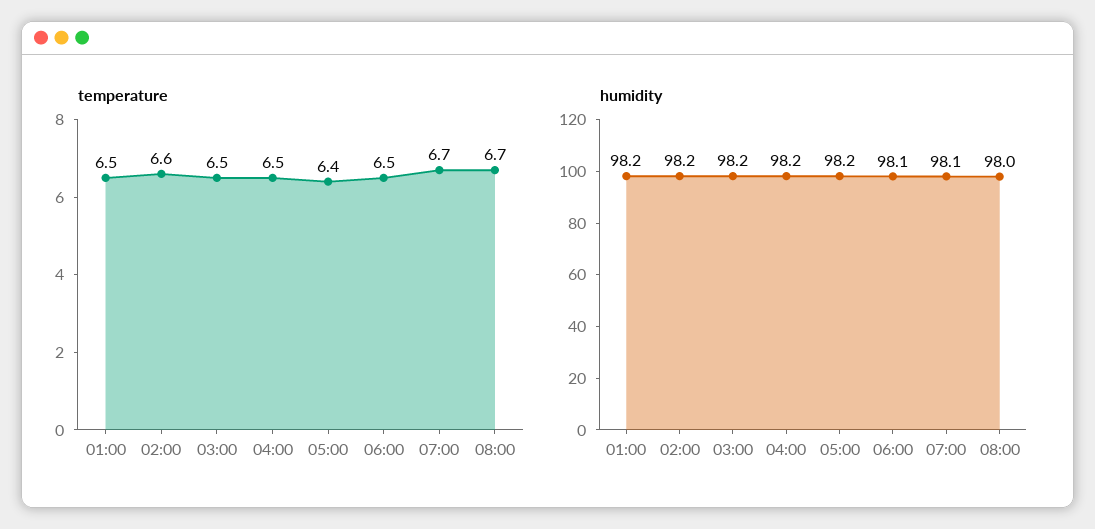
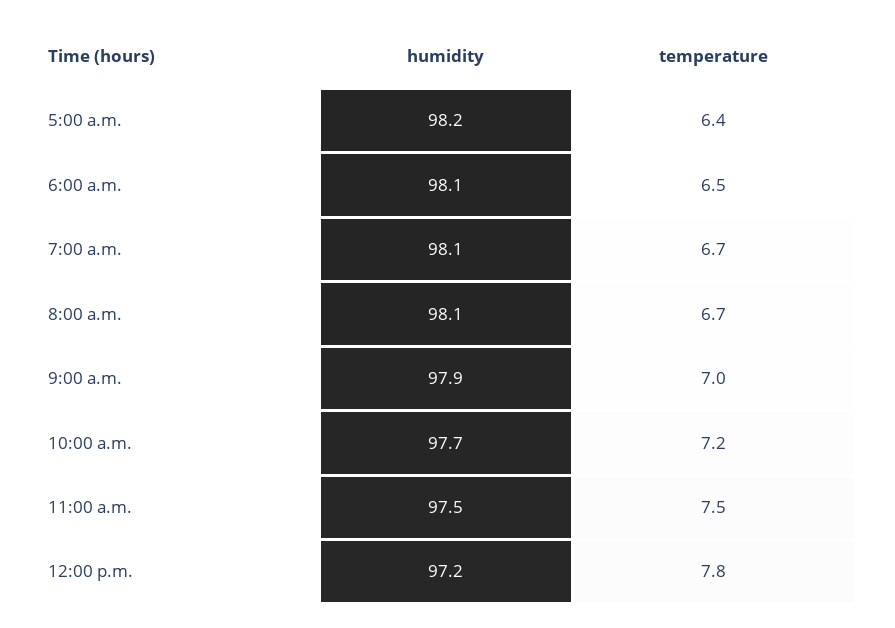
temperature, 01:00: 6.5 -> none
temperature, 02:00: 6.6 -> none
temperature, 03:00: 6.5 -> none
temperature, 04:00: 6.5 -> none
humidity, 01:00: 98.2 -> none
humidity, 02:00: 98.2 -> none
humidity, 03:00: 98.2 -> none
humidity, 04:00: 98.2 -> none
humidity, 08:00: 98 -> 98.1
humidity, 9:00 a.m.: none -> 97.9
temperature, 9:00 a.m.: none -> 7
humidity, 10:00 a.m.: none -> 97.7
temperature, 10:00 a.m.: none -> 7.2
humidity, 11:00 a.m.: none -> 97.5
temperature, 11:00 a.m.: none -> 7.5
humidity, 12:00 p.m.: none -> 97.2
temperature, 12:00 p.m.: none -> 7.8

